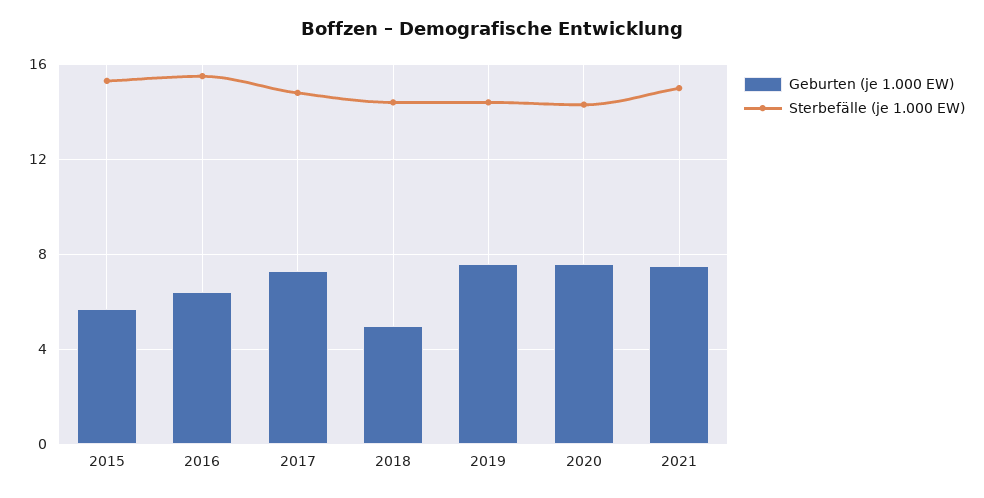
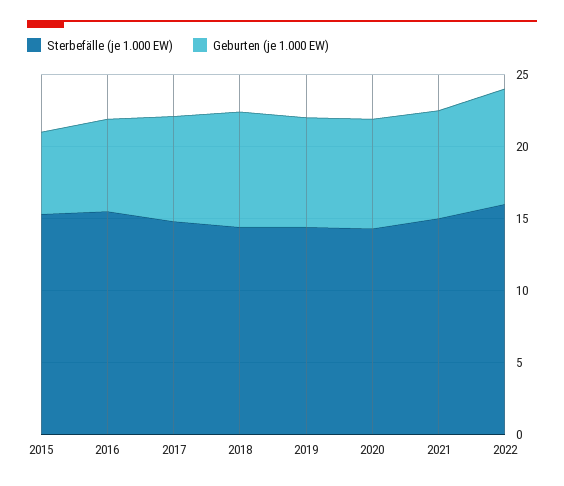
Geburten (je 1.000 EW), 2018: 5 -> 8
Sterbefälle (je 1.000 EW), 2022: none -> 16
Geburten (je 1.000 EW), 2022: none -> 8

